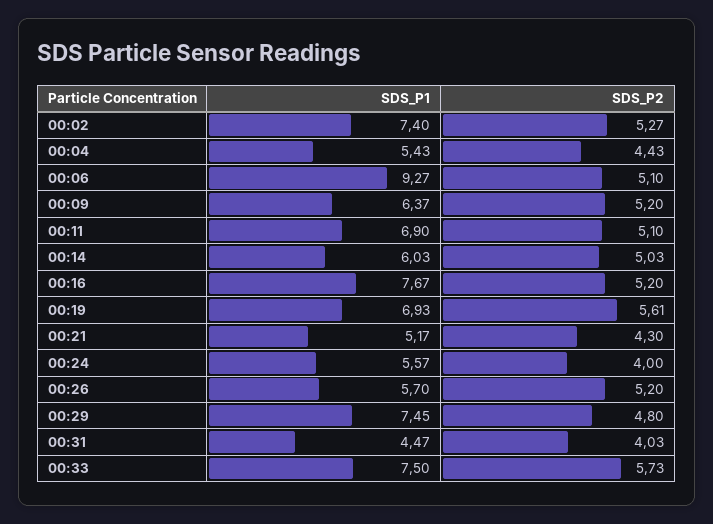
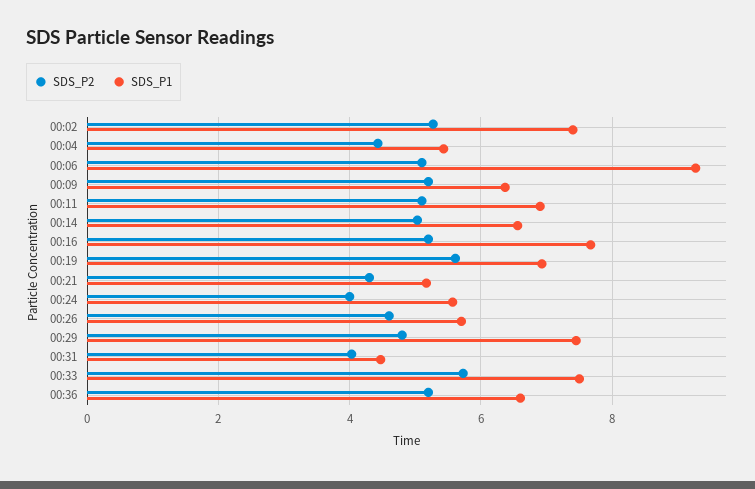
SDS_P1, 00:14: 6.03 -> 6.6
SDS_P2, 00:26: 5.2 -> 4.6
SDS_P2, 00:36: none -> 5.2
SDS_P1, 00:36: none -> 6.6

